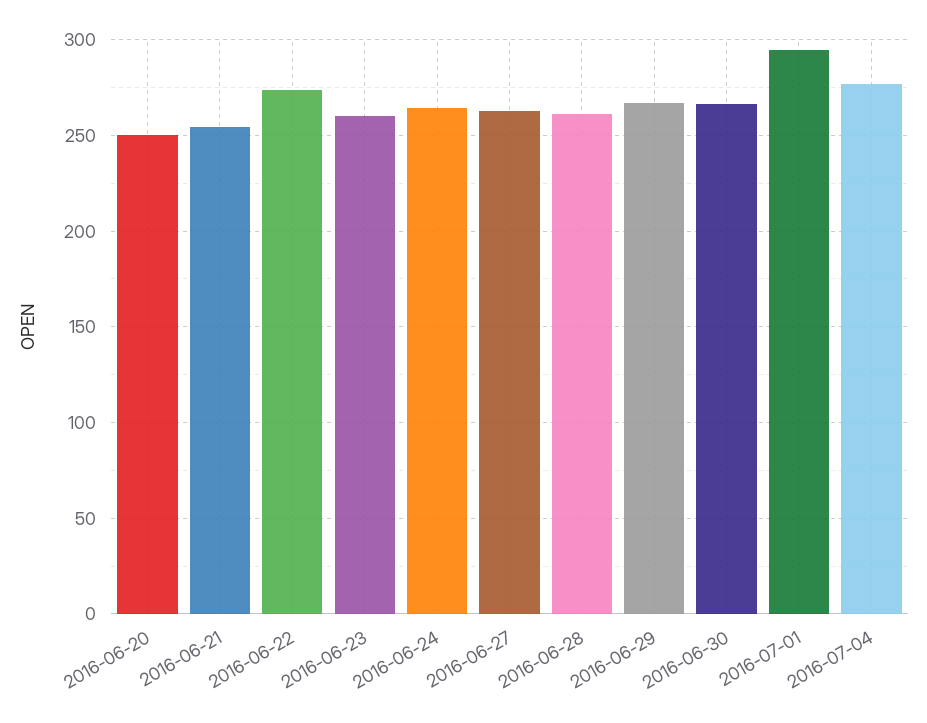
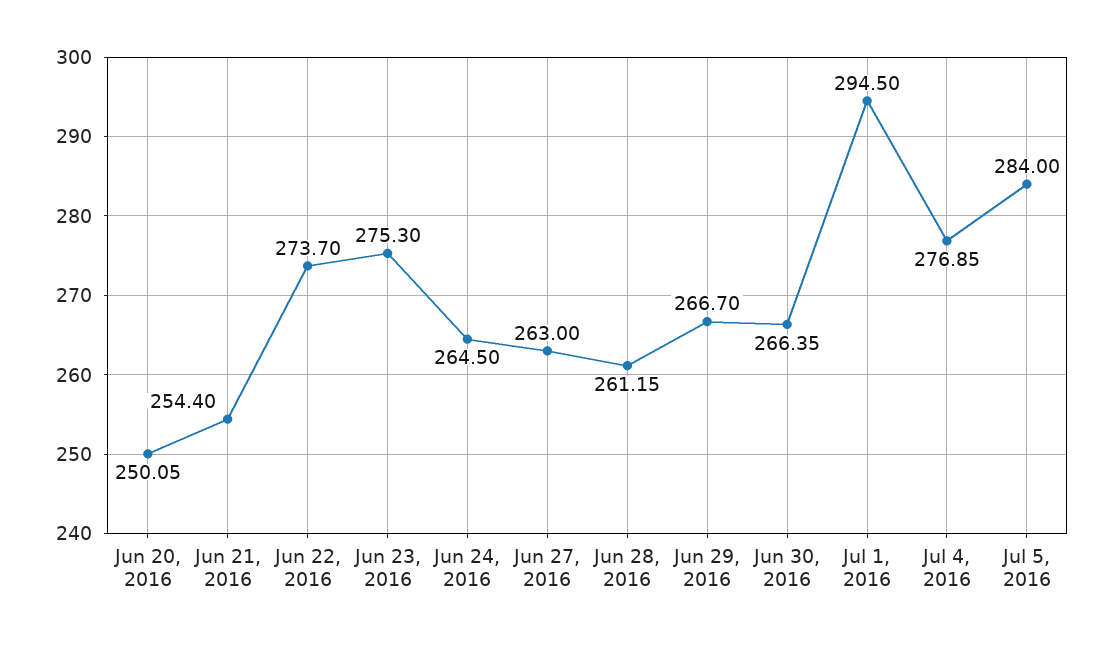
2016-06-23: 260 -> 275.3
Jul 5, 2016: none -> 284

